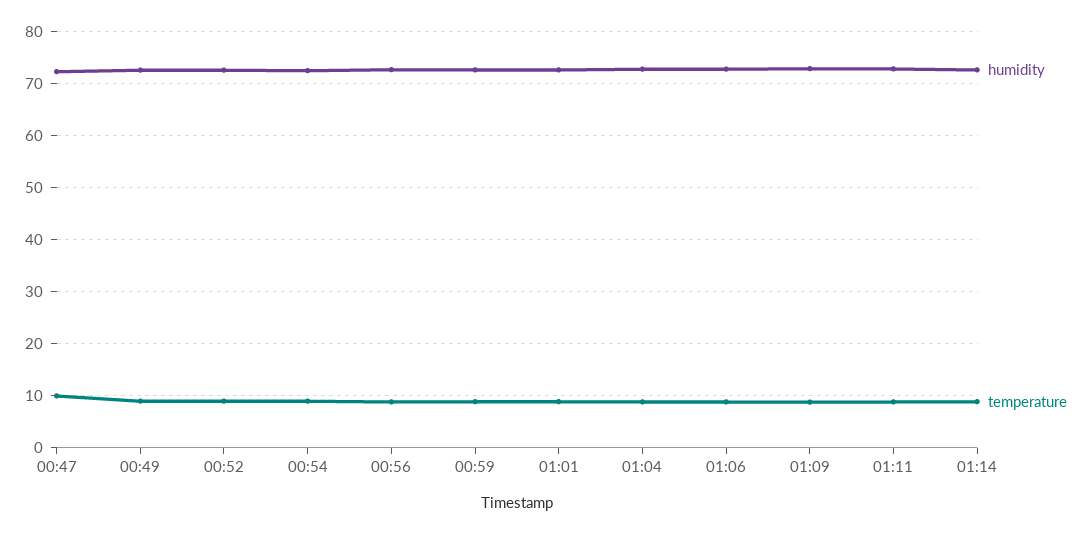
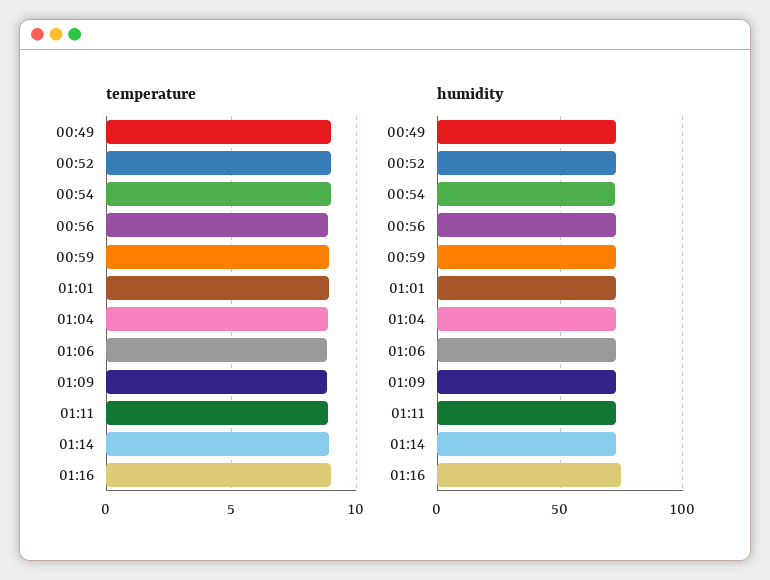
humidity, 00:47: 72 -> none
temperature, 00:47: 10 -> none
temperature, 01:16: none -> 9
humidity, 01:16: none -> 75

